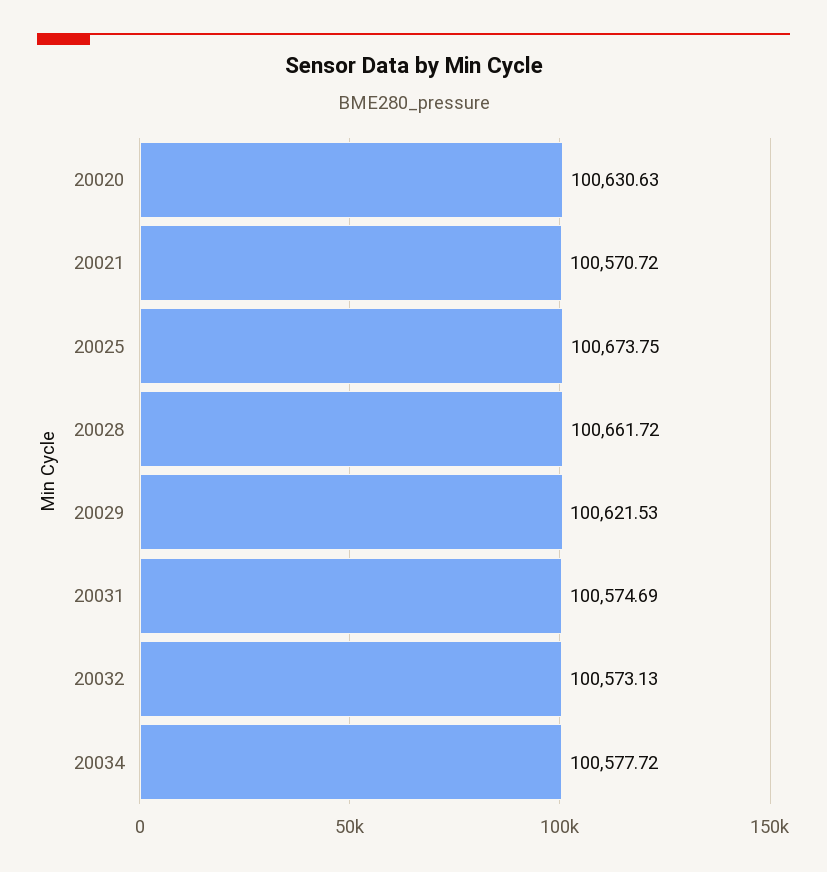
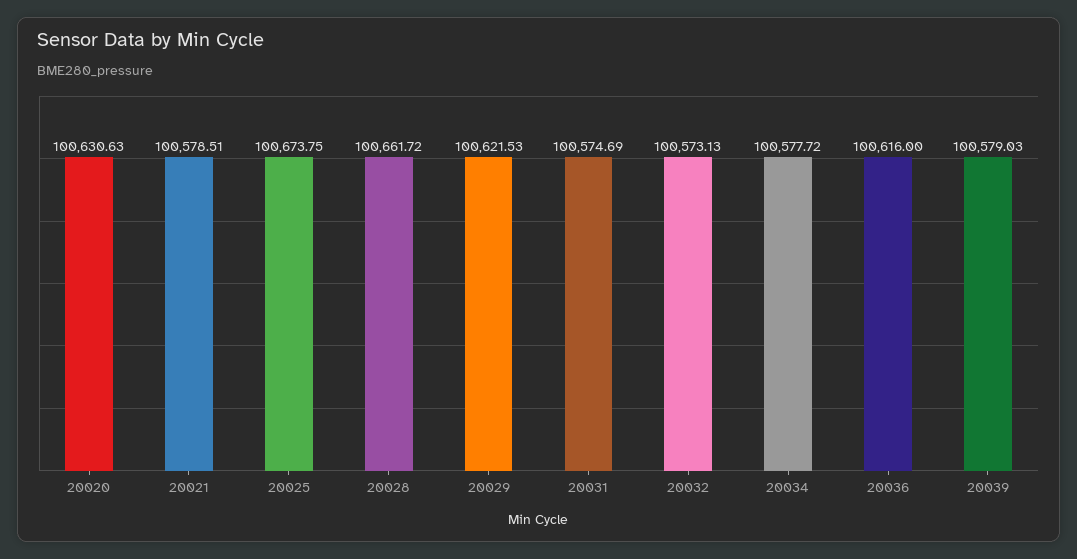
20021: 100570.72 -> 100578.51
20036: none -> 100616
20039: none -> 100579.03

